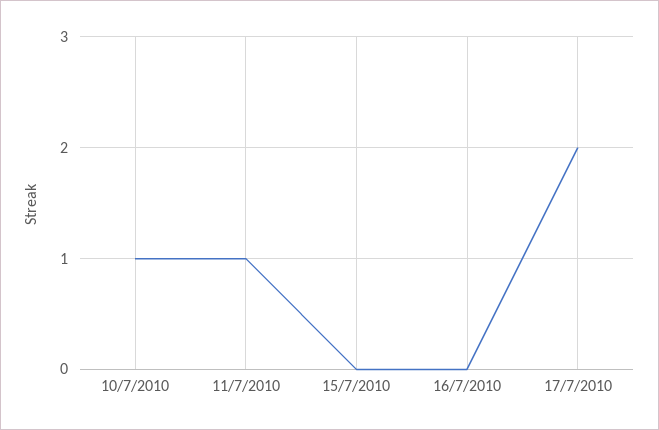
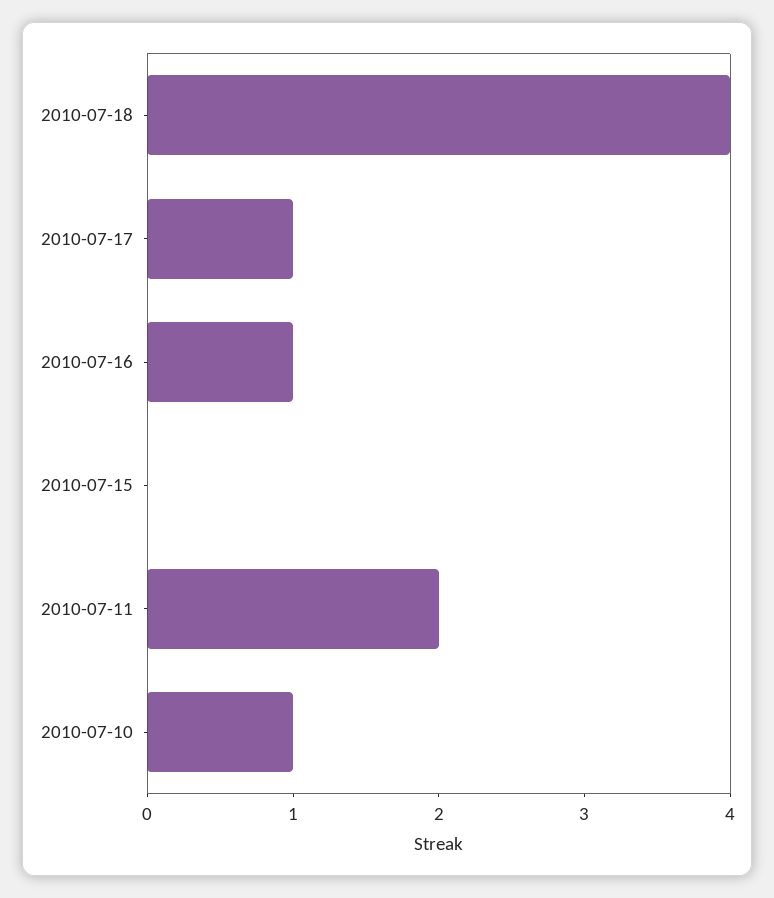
11/7/2010: 1 -> 2
16/7/2010: 0 -> 1
17/7/2010: 2 -> 1
2010-07-18: none -> 4

